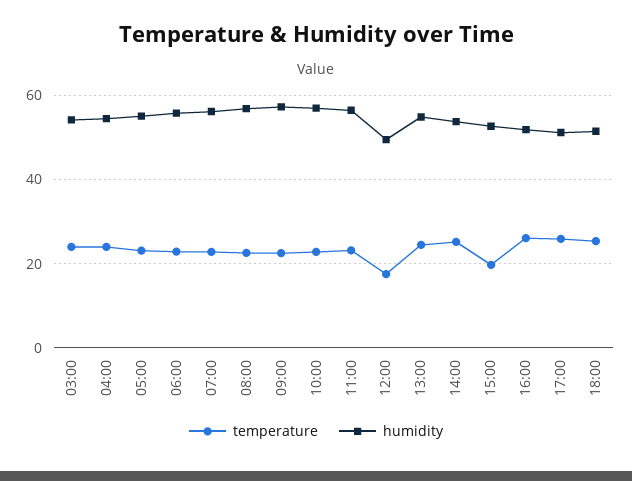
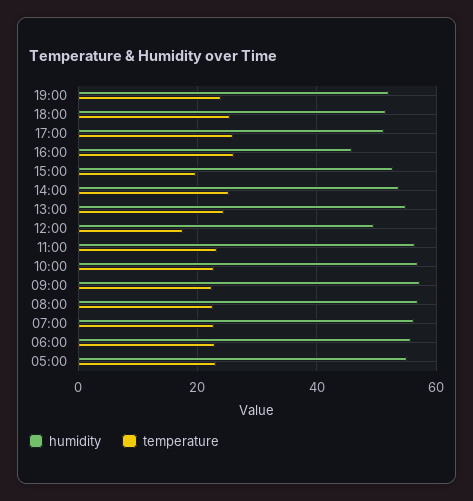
temperature, 03:00: 24 -> none
humidity, 03:00: 54 -> none
temperature, 04:00: 24 -> none
humidity, 04:00: 54 -> none
humidity, 16:00: 52 -> 46
humidity, 19:00: none -> 52
temperature, 19:00: none -> 24

